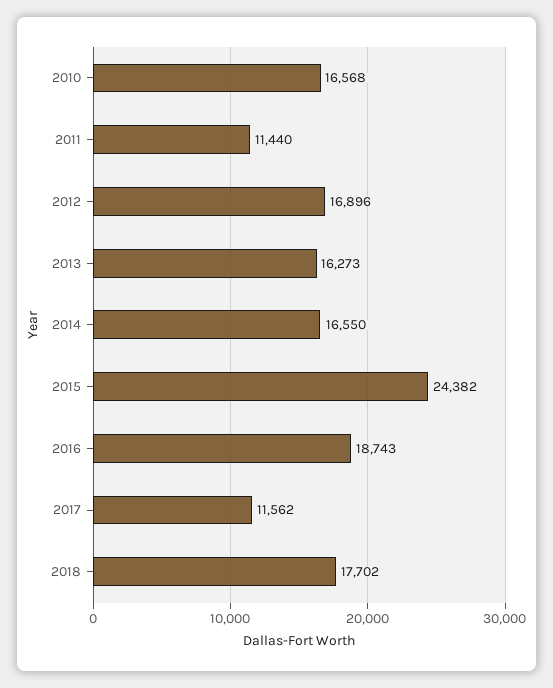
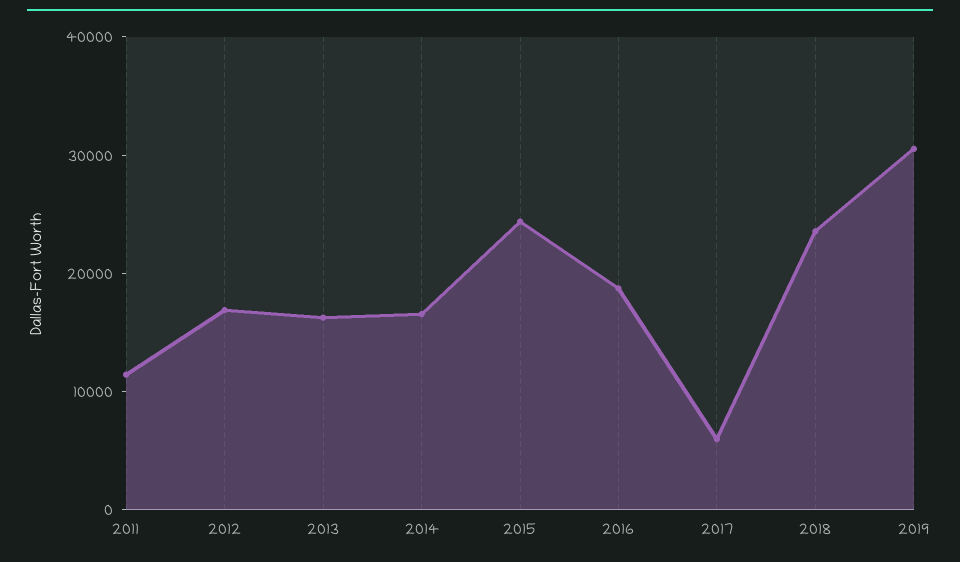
2010: 16568 -> none
2017: 11562 -> 6000
2018: 17702 -> 24000
2019: none -> 30000

